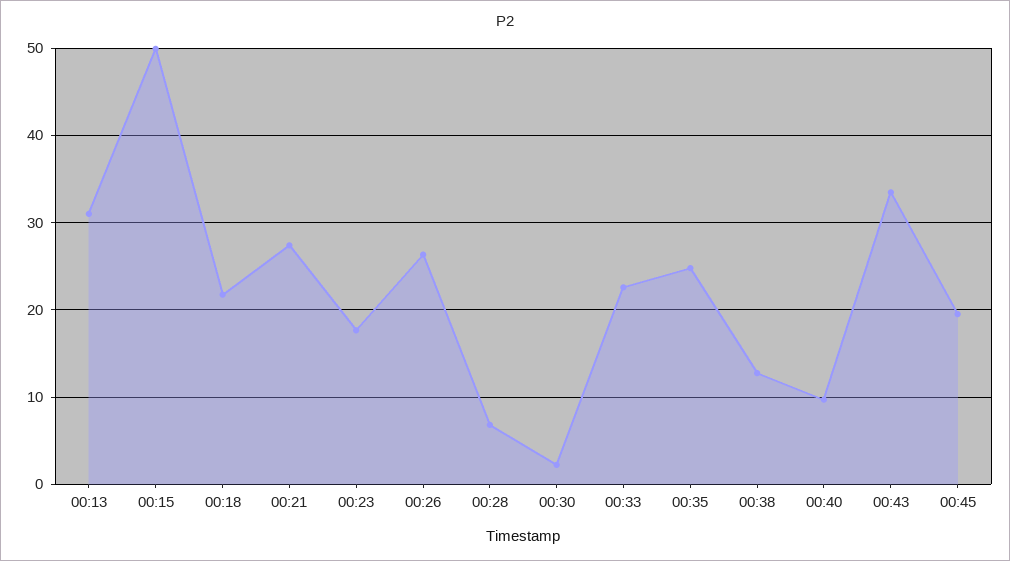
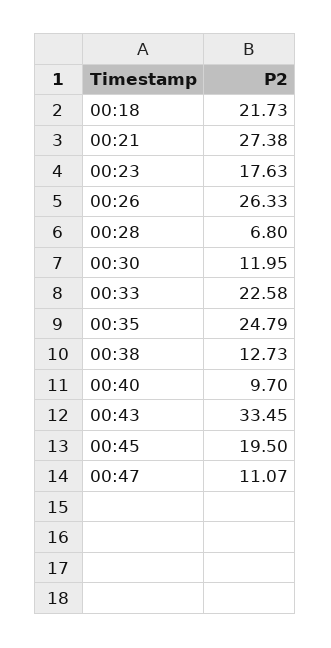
00:13: 31 -> none
00:15: 50 -> none
00:30: 2 -> 11.95
00:47: none -> 11.07

